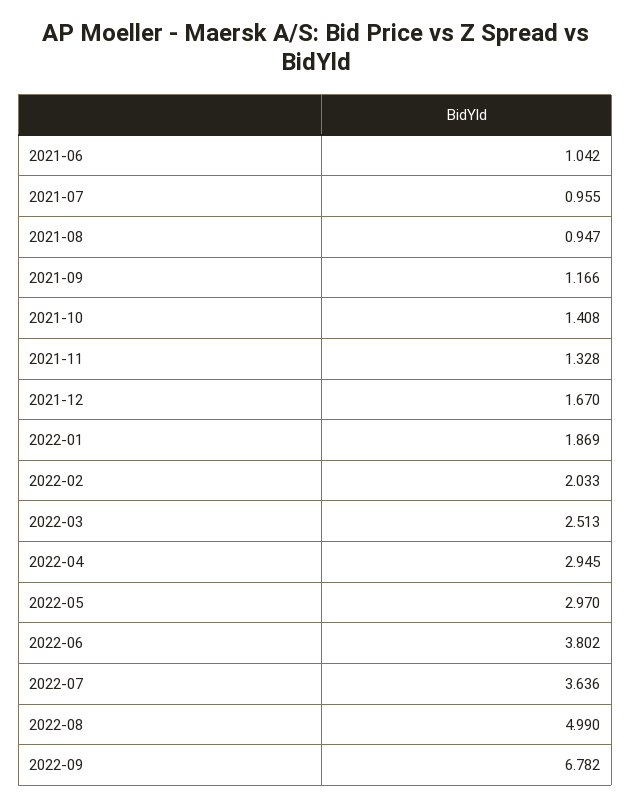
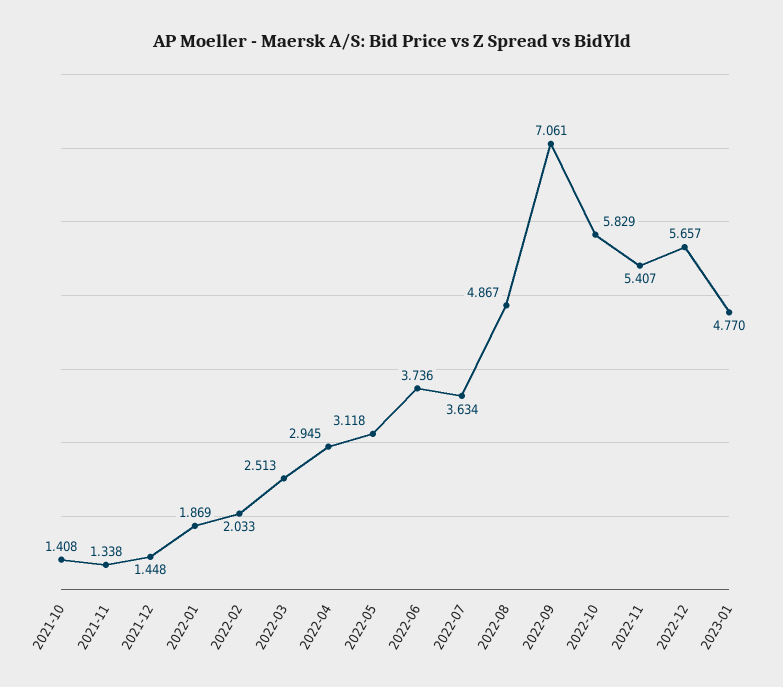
2021-06: 1.042 -> none
2021-07: 0.955 -> none
2021-08: 0.947 -> none
2021-09: 1.166 -> none
2021-11: 1.328 -> 1.338
2021-12: 1.67 -> 1.448
2022-05: 2.97 -> 3.118
2022-06: 3.802 -> 3.736
2022-07: 3.636 -> 3.634
2022-08: 4.99 -> 4.867
2022-09: 6.782 -> 7.061
2022-10: none -> 5.829
2022-11: none -> 5.407
2022-12: none -> 5.657
2023-01: none -> 4.77

